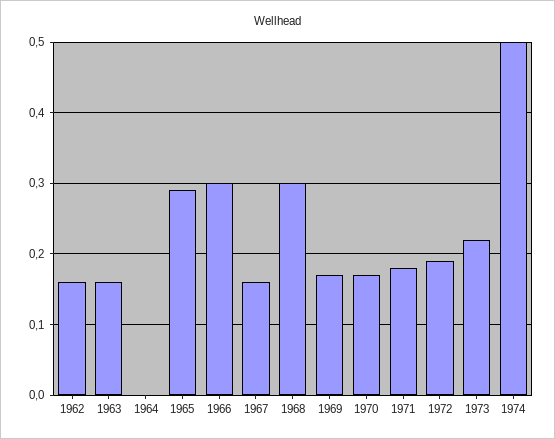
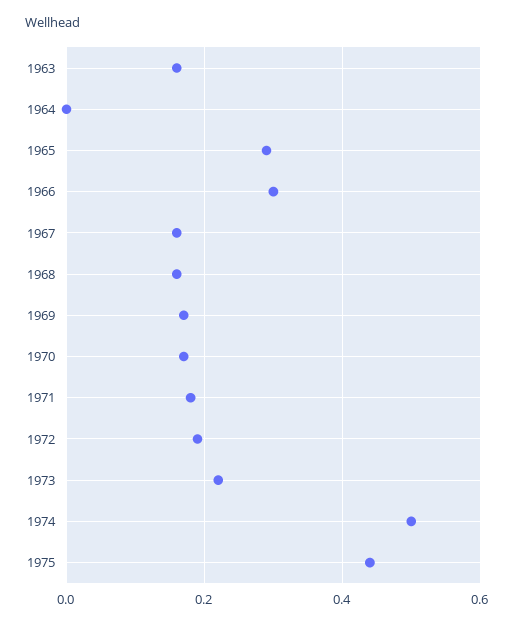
1962: 0.16 -> none
1968: 0.3 -> 0.15
1975: none -> 0.45

